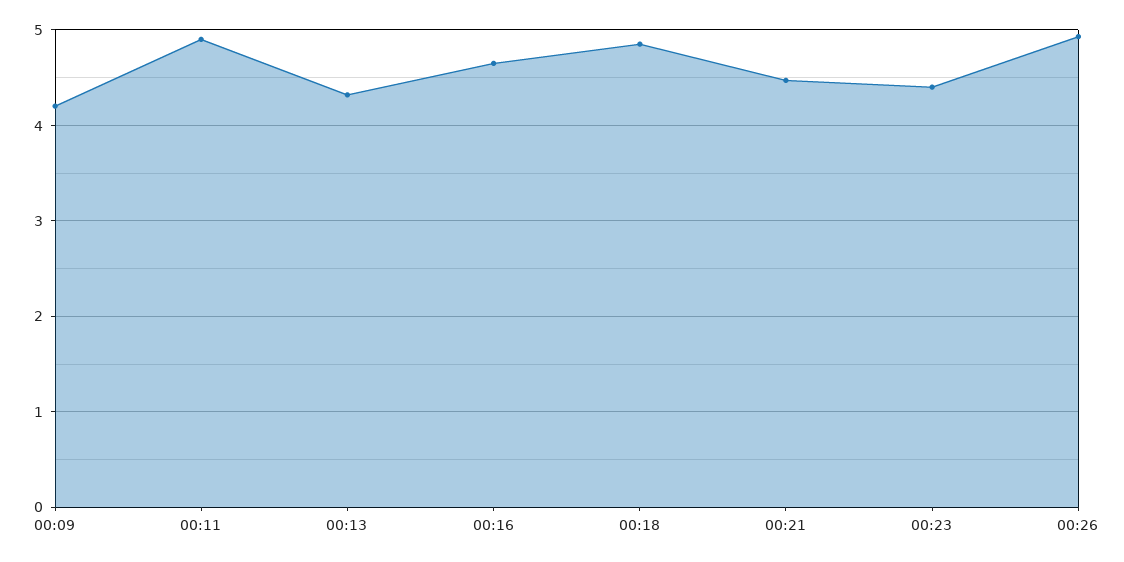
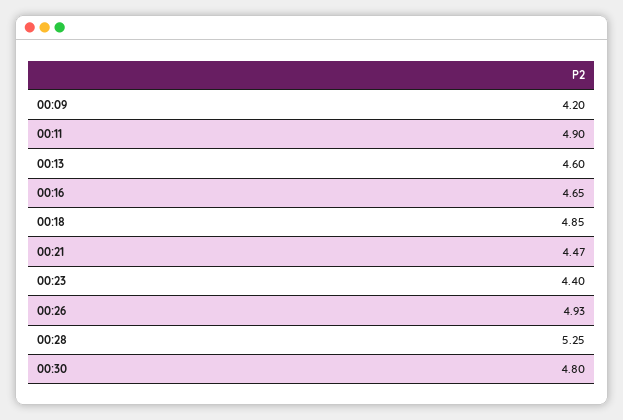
00:13: 4.3 -> 4.6
00:28: none -> 5.25
00:30: none -> 4.8

